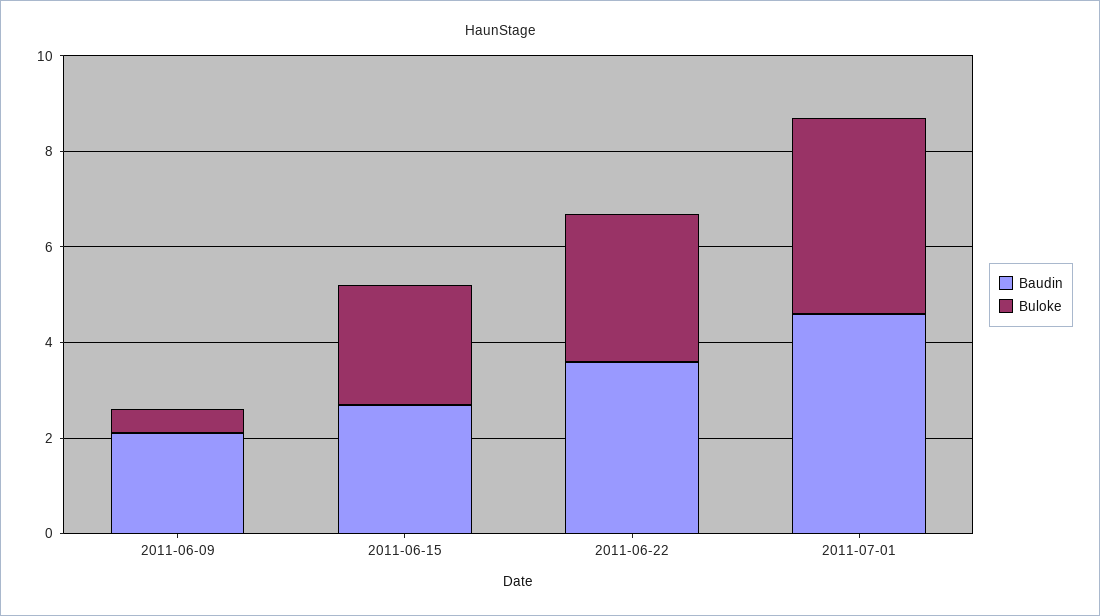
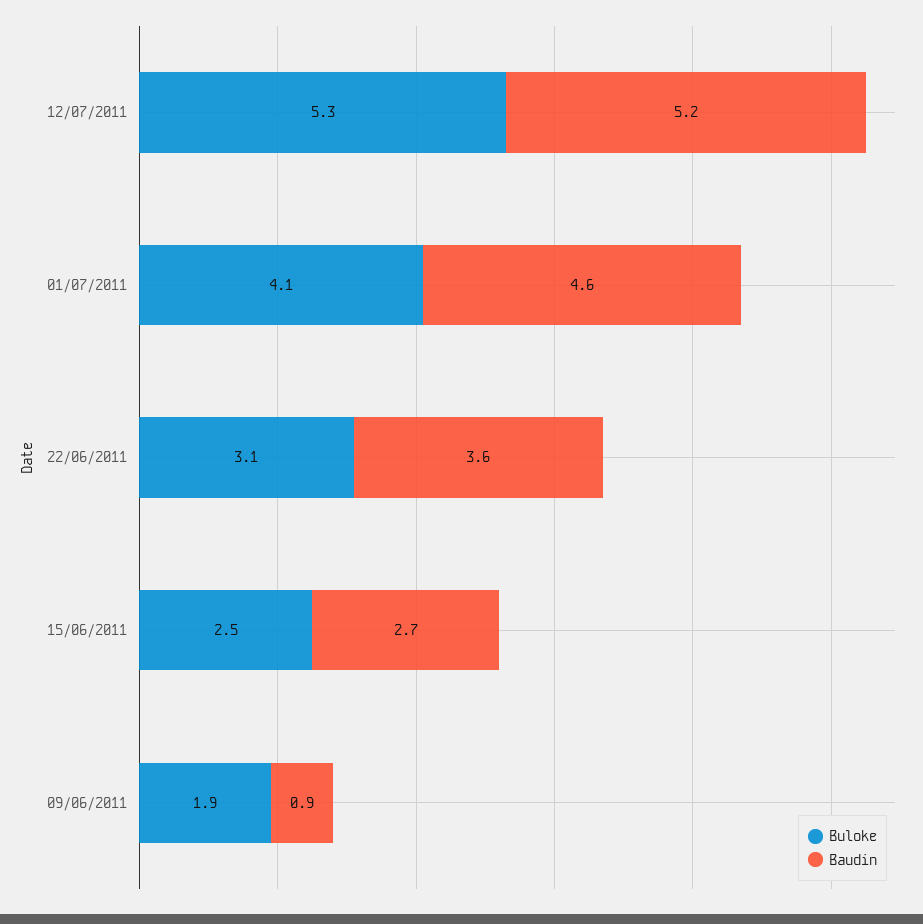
Baudin, 2011-06-09: 2 -> 0.9
Buloke, 2011-06-09: 0.5 -> 1.9
Buloke, 12/07/2011: none -> 5.3
Baudin, 12/07/2011: none -> 5.2

